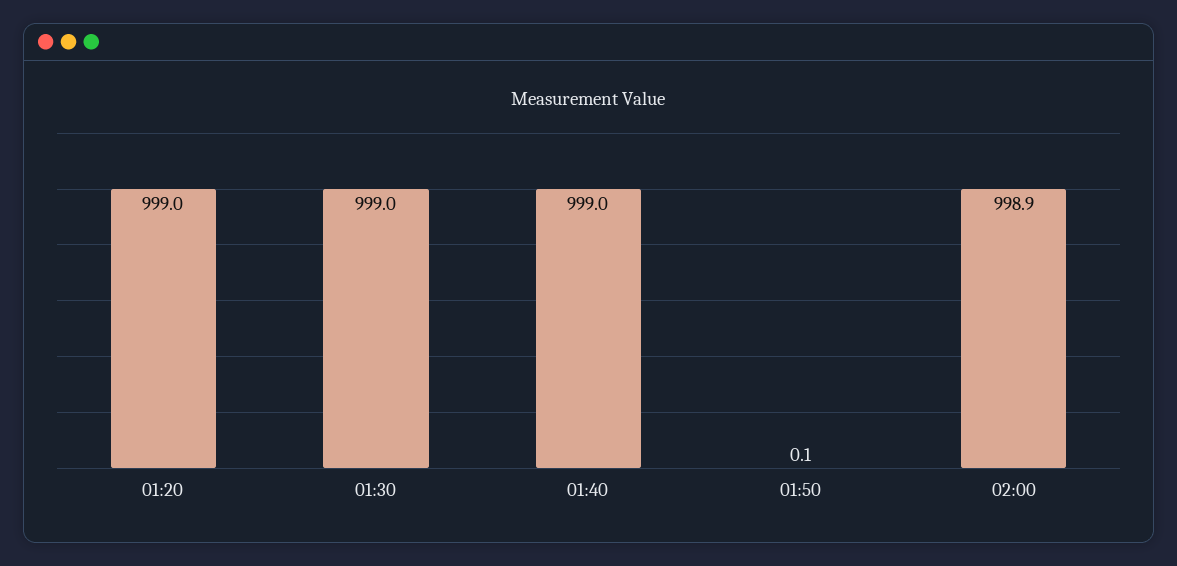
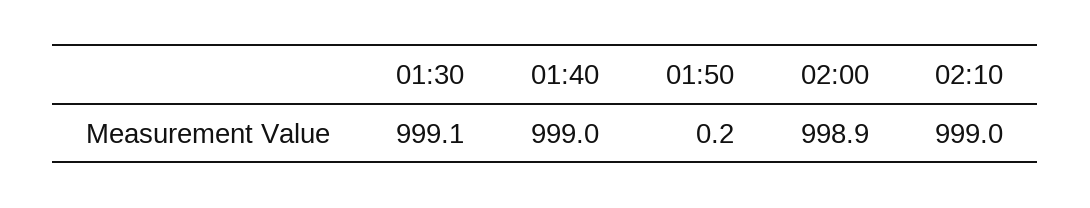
01:20: 999 -> none
01:30: 999 -> 999.1
01:50: 0.1 -> 0.2
02:10: none -> 999

